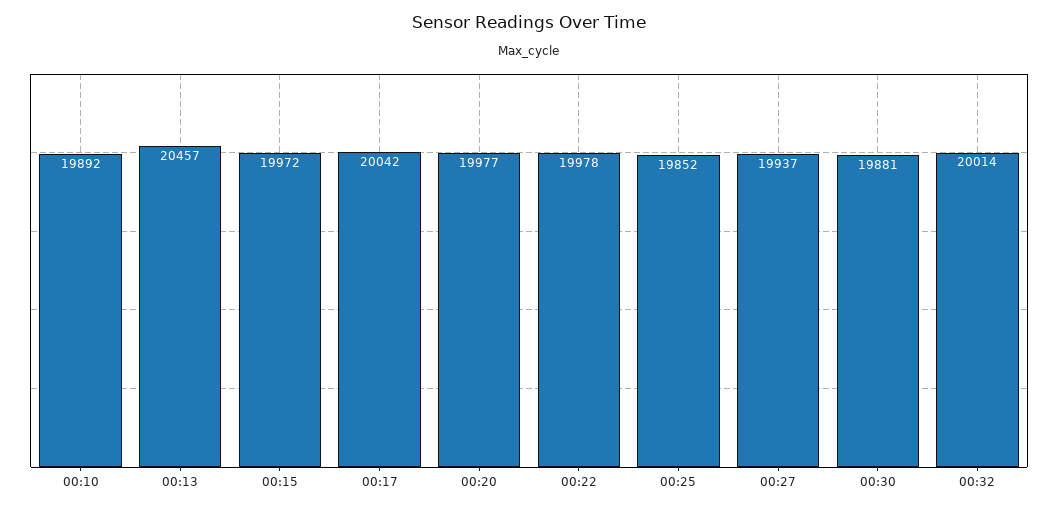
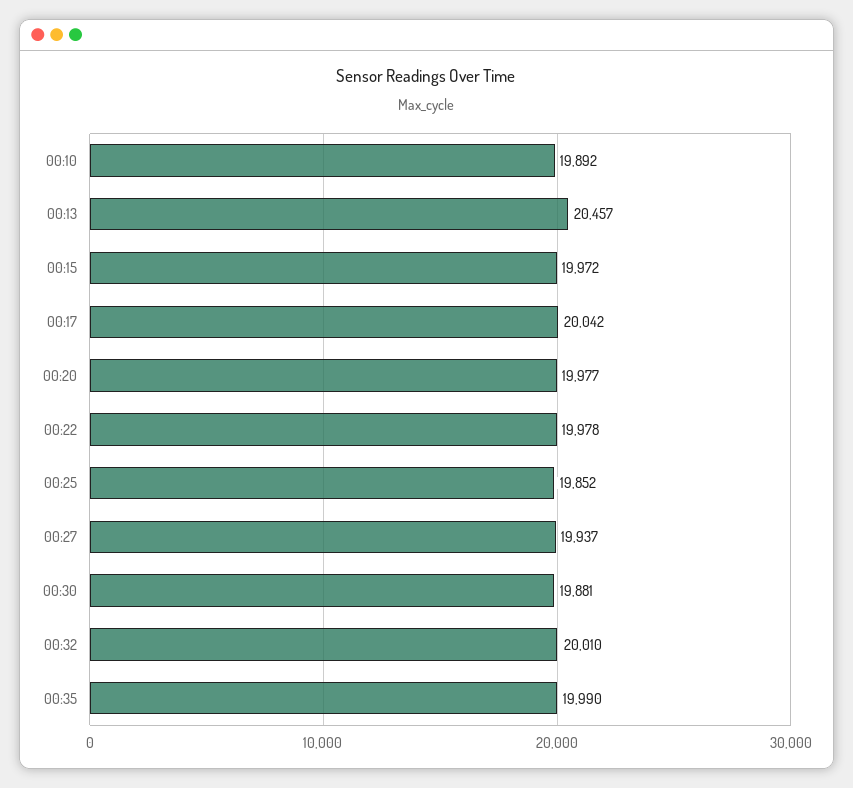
00:32: 20014 -> 20010
00:35: none -> 19990

